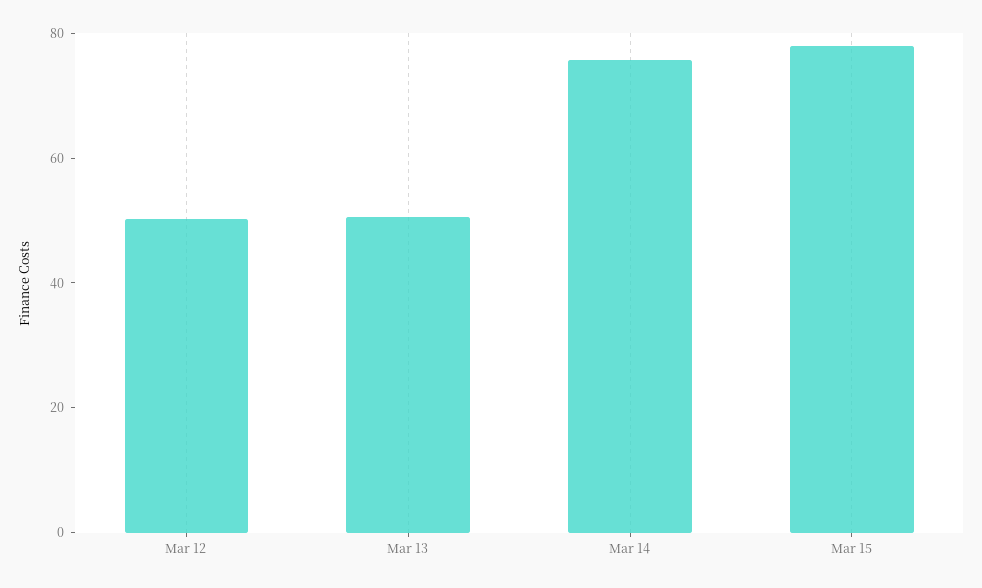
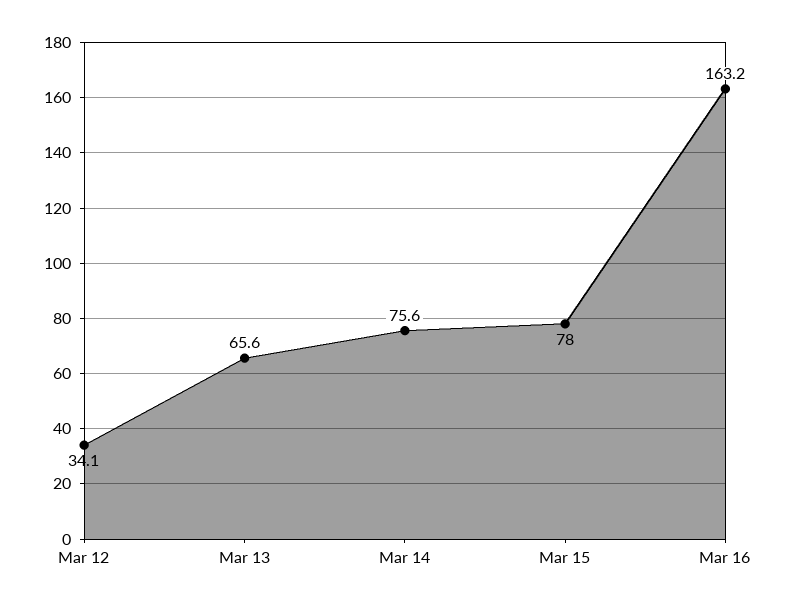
Mar 12: 50 -> 34.1
Mar 13: 50 -> 65.6
Mar 16: none -> 163.2

